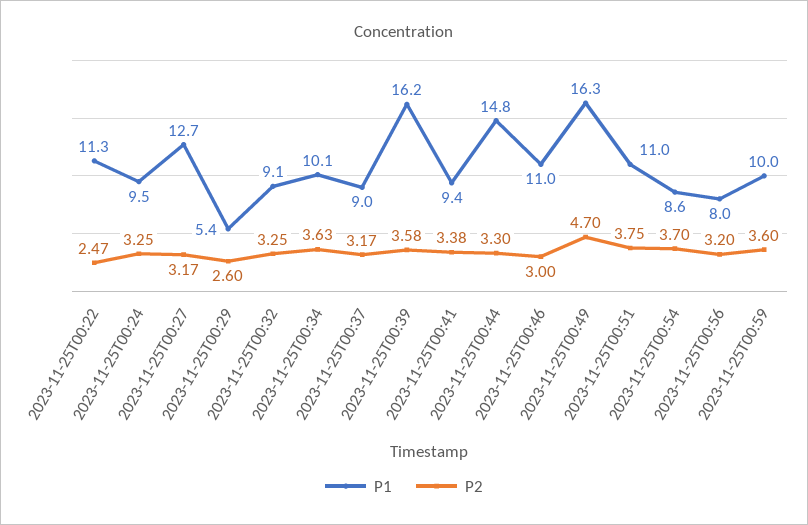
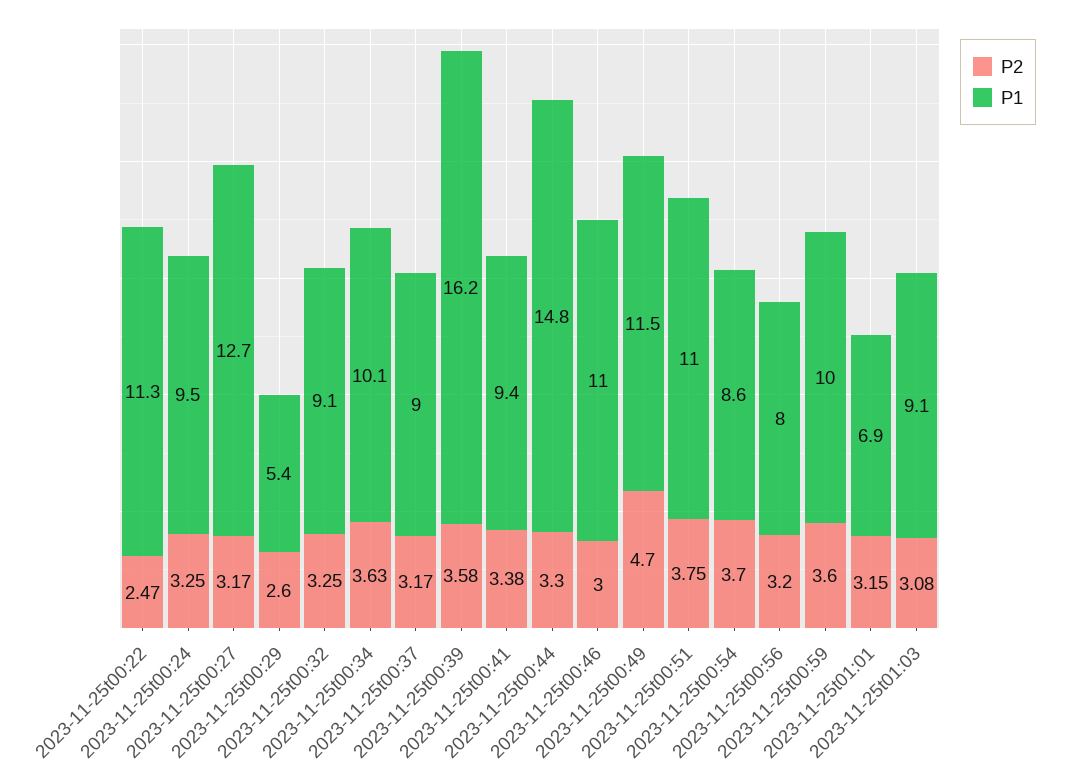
P1, 2023-11-25T00:49: 16.3 -> 11.5
P2, 2023-11-25t01:01: none -> 3.15
P1, 2023-11-25t01:01: none -> 6.9
P2, 2023-11-25t01:03: none -> 3.08
P1, 2023-11-25t01:03: none -> 9.1

